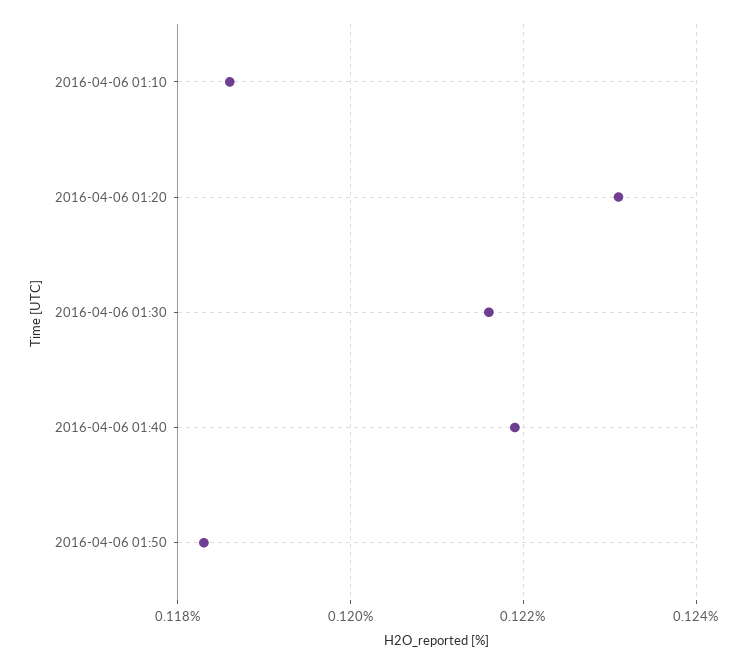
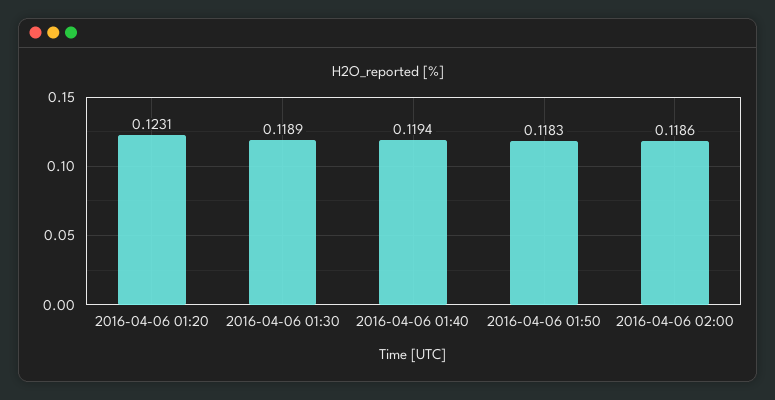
2016-04-06 01:10: 0.1185 -> none
2016-04-06 01:30: 0.1215 -> 0.1189
2016-04-06 01:40: 0.122 -> 0.1194
2016-04-06 02:00: none -> 0.1186

